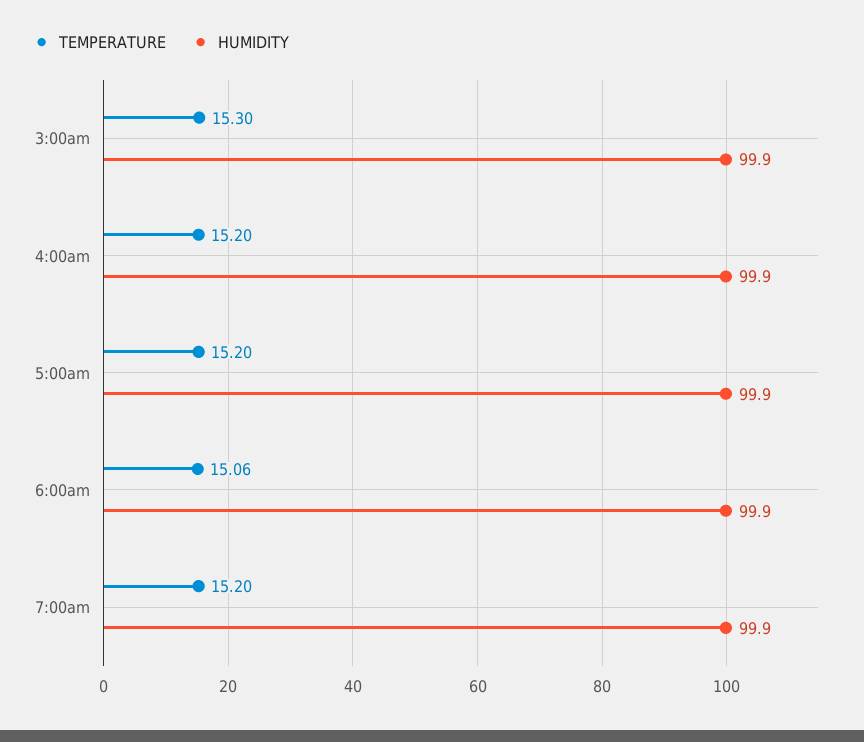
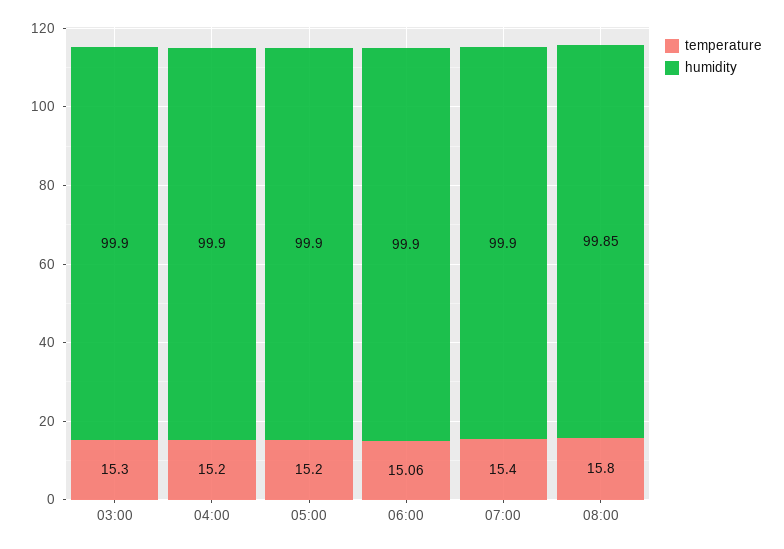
TEMPERATURE, 7:00am: 15.2 -> 15.4
TEMPERATURE, 08:00: none -> 15.8
HUMIDITY, 08:00: none -> 99.85

